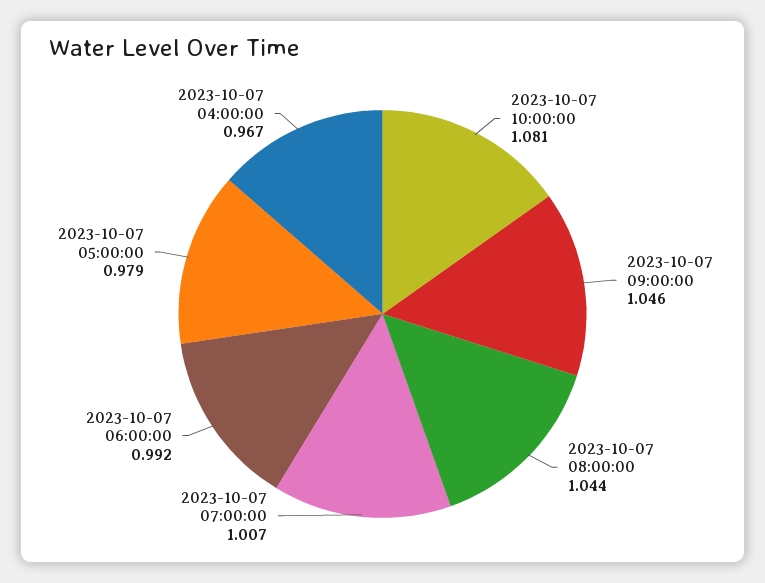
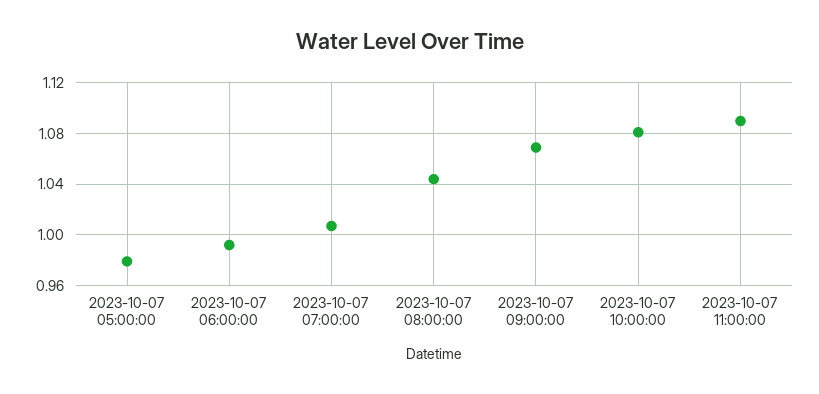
2023-10-07 09:00:00: 1.046 -> 1.07
2023-10-07 04:00:00: 0.967 -> none
2023-10-07 11:00:00: none -> 1.09

